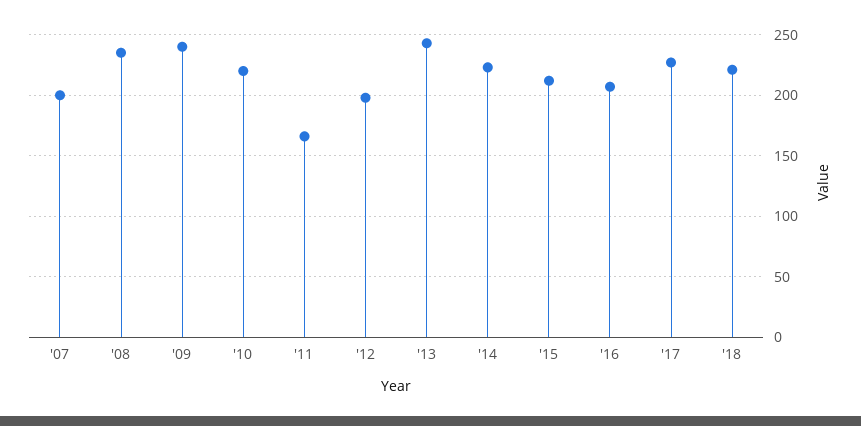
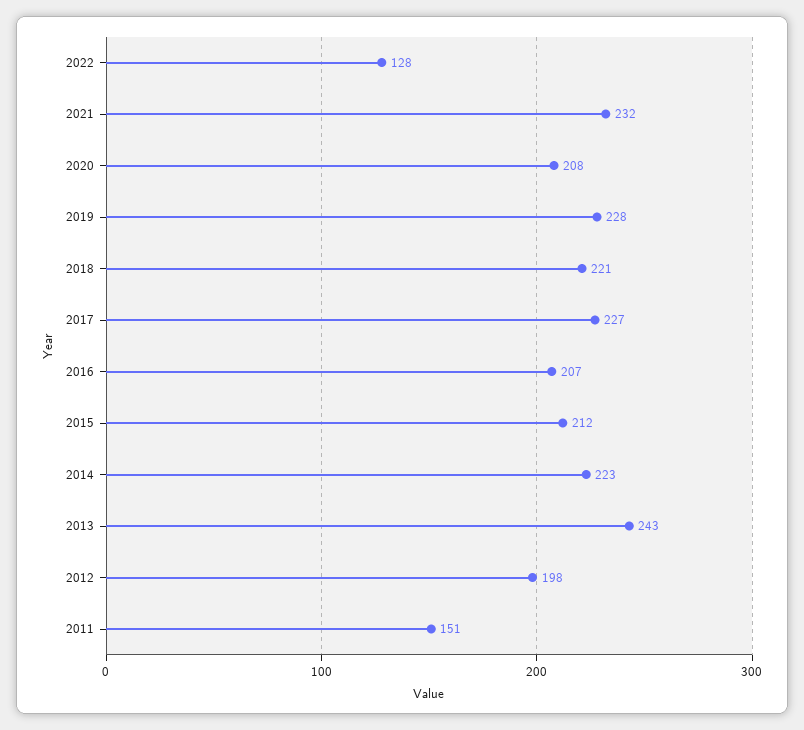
'07: 200 -> none
'08: 235 -> none
'09: 240 -> none
'10: 220 -> none
'11: 165 -> 151
2022: none -> 128
2021: none -> 232
2020: none -> 208
2019: none -> 228

